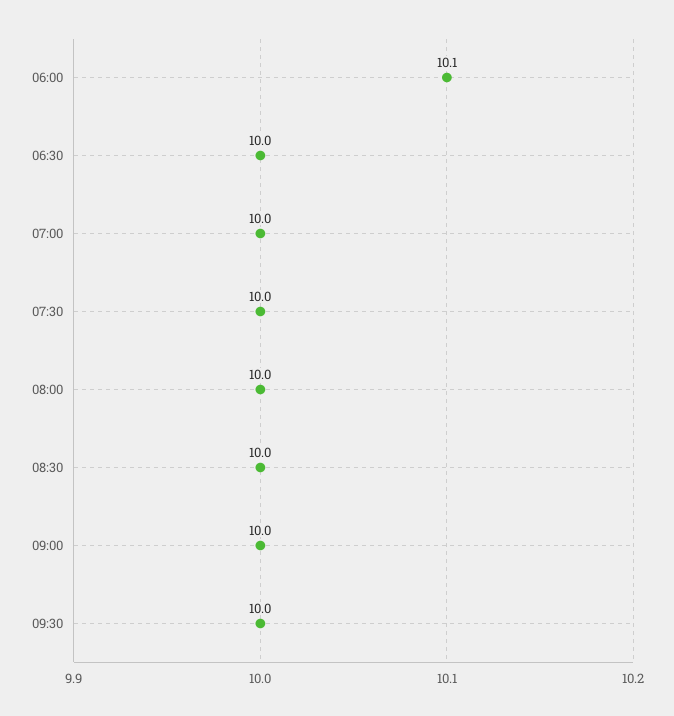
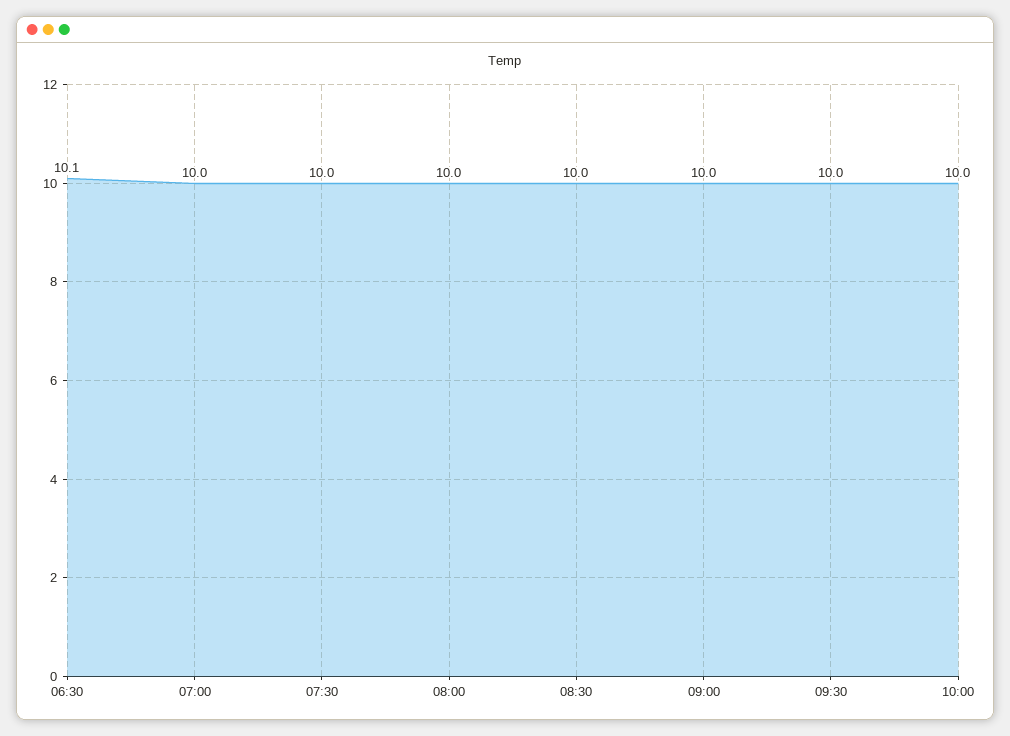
06:00: 10.1 -> none
06:30: 10 -> 10.1
10:00: none -> 10

